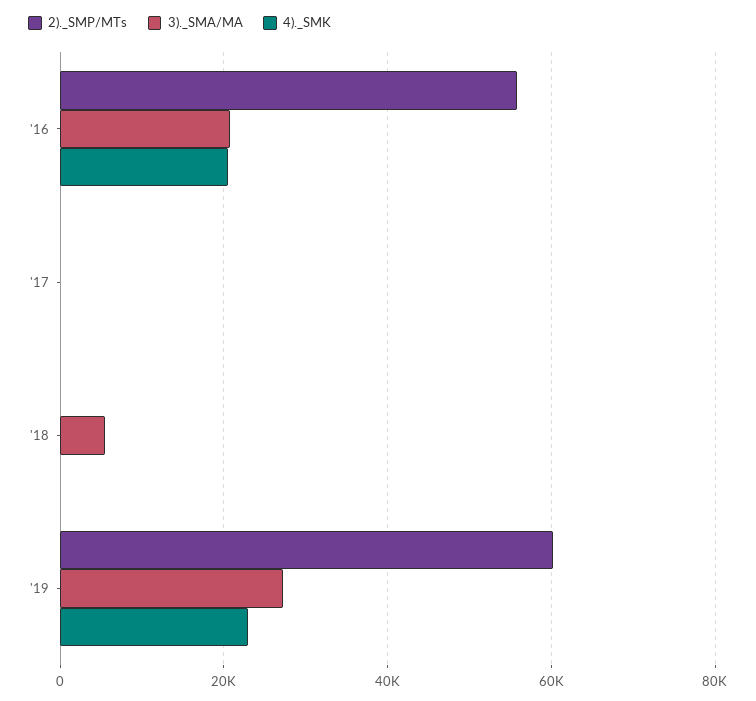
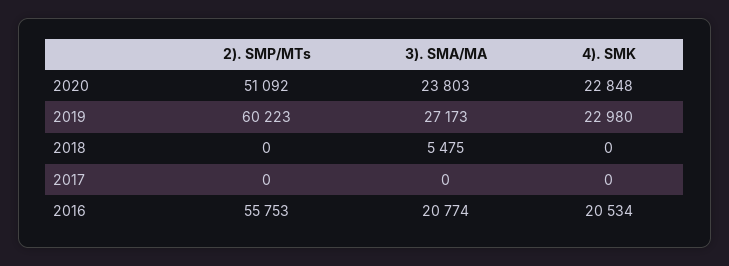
2)._SMP/MTs, 2020: none -> 51092
3)._SMA/MA, 2020: none -> 23803
4)._SMK, 2020: none -> 22848

